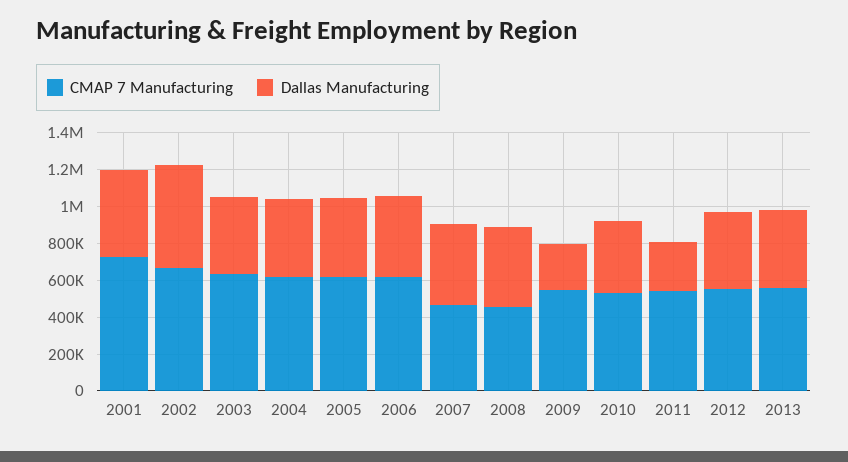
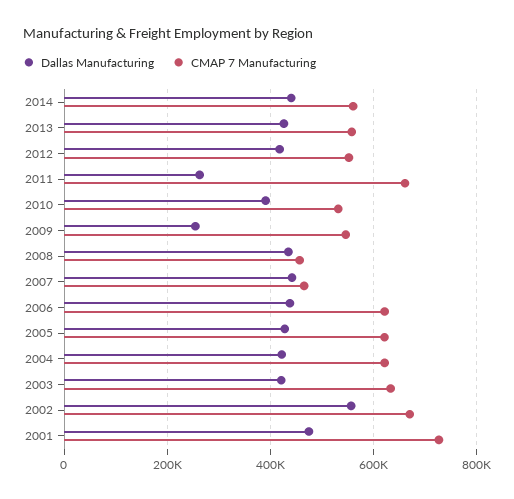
CMAP 7 Manufacturing, 2011: 550000 -> 660000
Dallas Manufacturing, 2014: none -> 440000
CMAP 7 Manufacturing, 2014: none -> 560000

